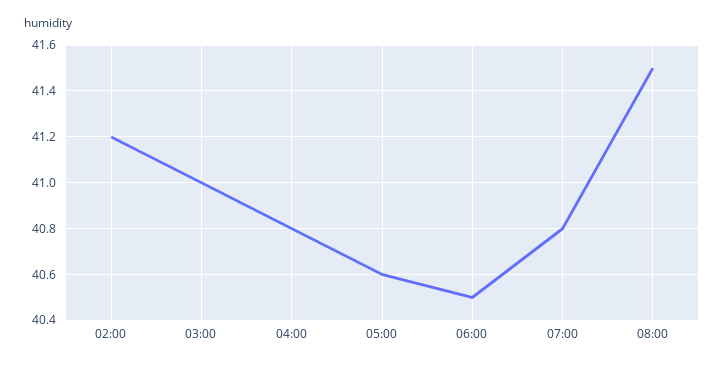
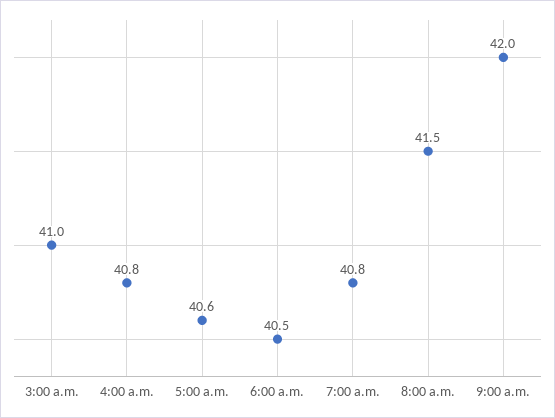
02:00: 41.2 -> none
9:00 a.m.: none -> 42

